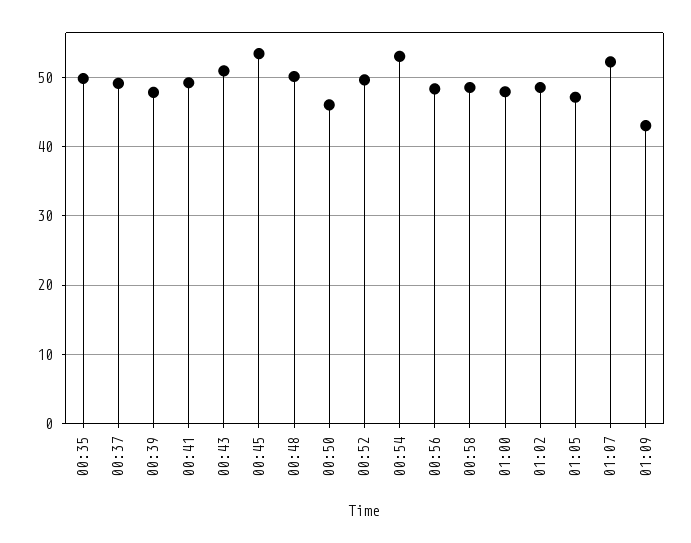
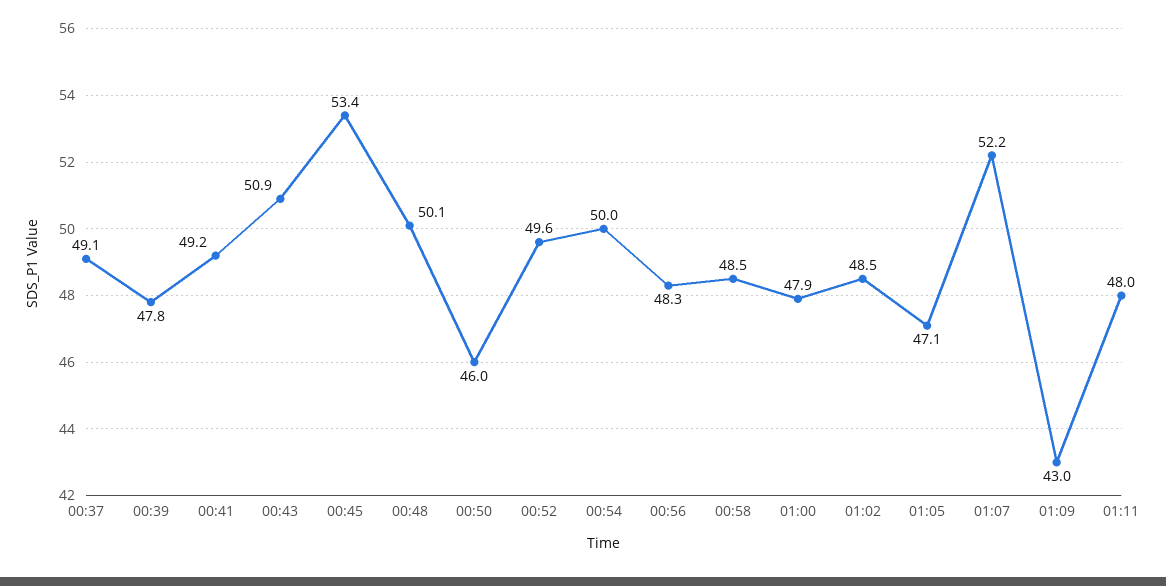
00:35: 50 -> none
00:54: 53 -> 50
01:11: none -> 48

